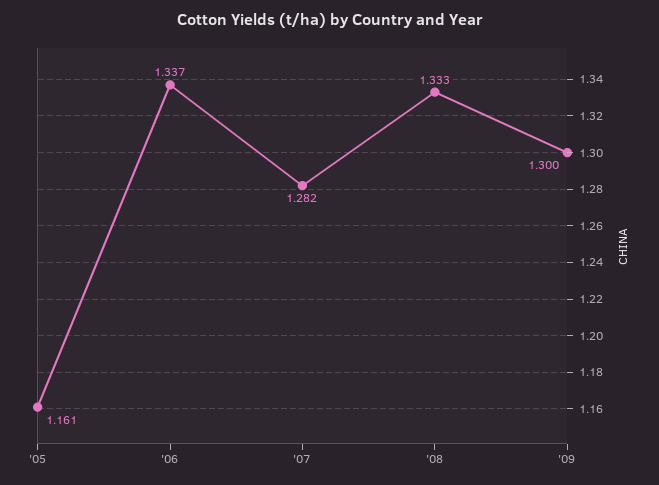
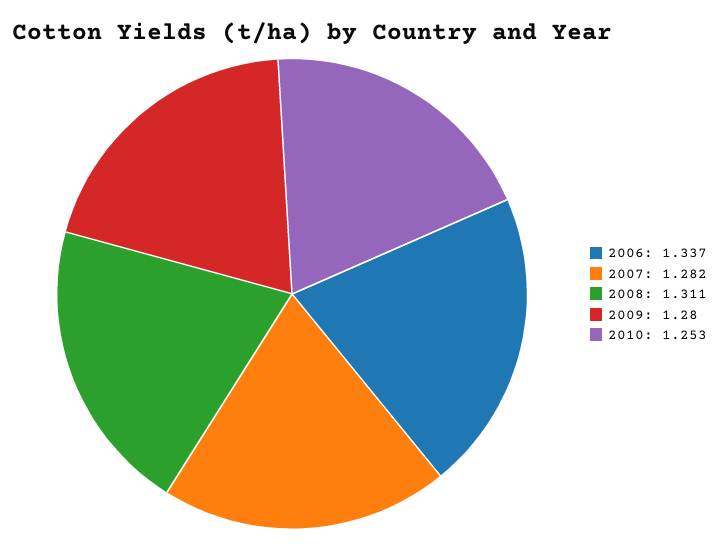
'05: 1.161 -> none
'08: 1.333 -> 1.311
'09: 1.3 -> 1.28
2010: none -> 1.253

